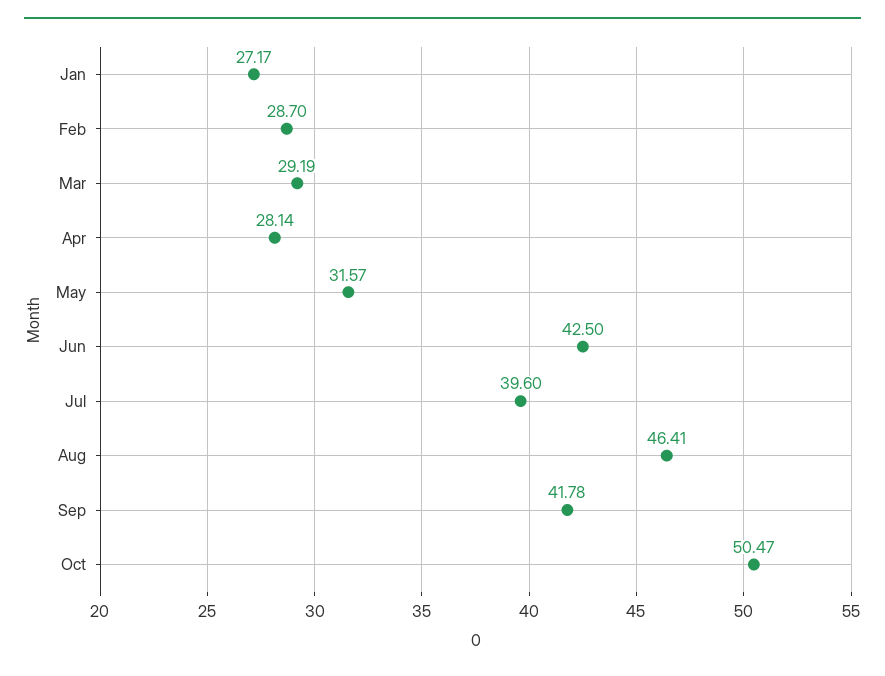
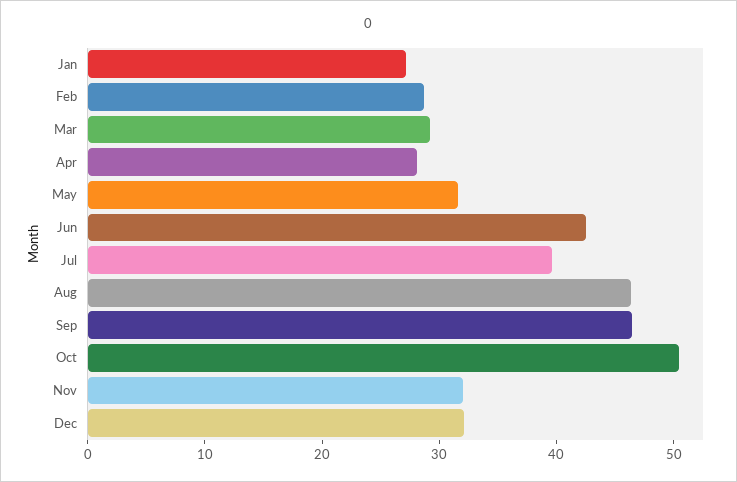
Sep: 41.78 -> 46
Nov: none -> 32
Dec: none -> 32

